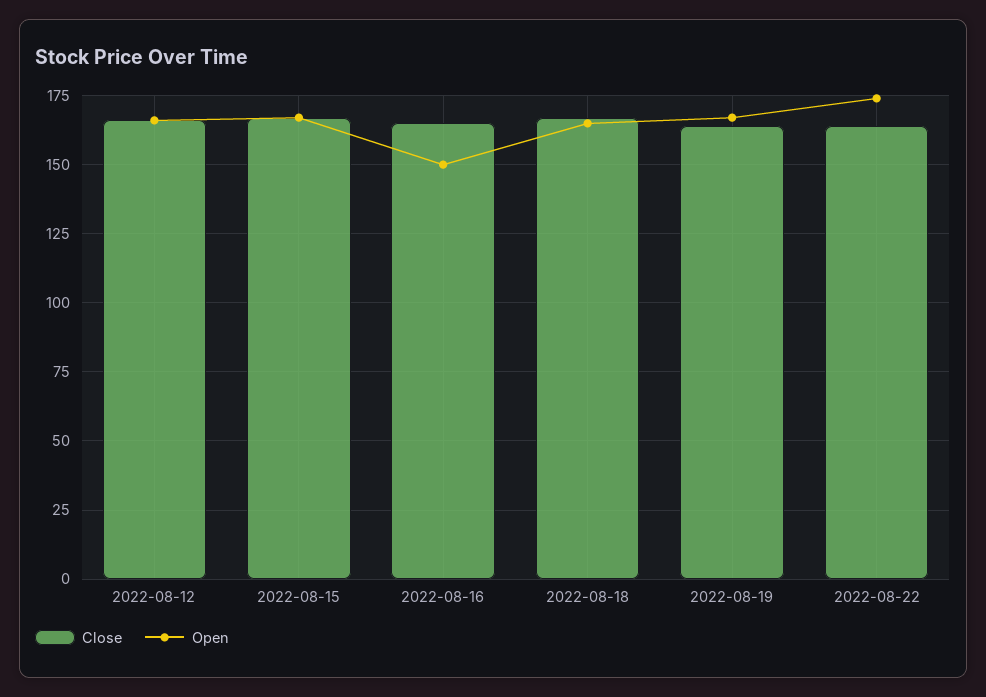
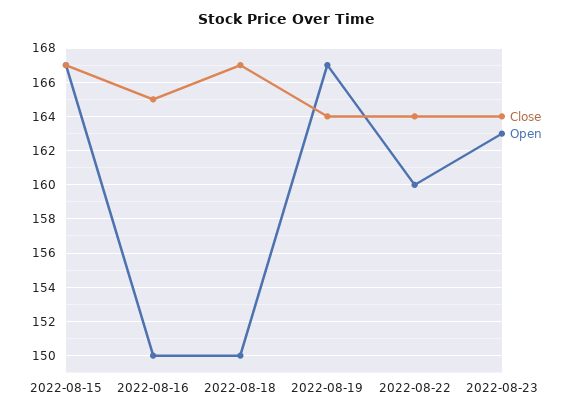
Close, 2022-08-12: 165 -> none
Open, 2022-08-12: 165 -> none
Open, 2022-08-18: 165 -> 150
Open, 2022-08-22: 175 -> 160
Close, 2022-08-23: none -> 164
Open, 2022-08-23: none -> 163

